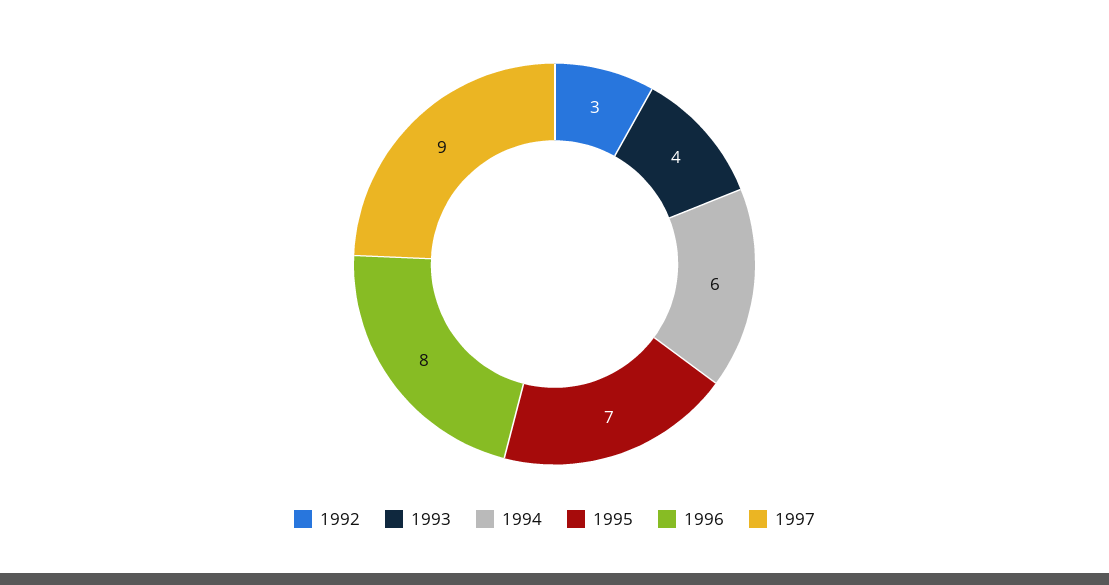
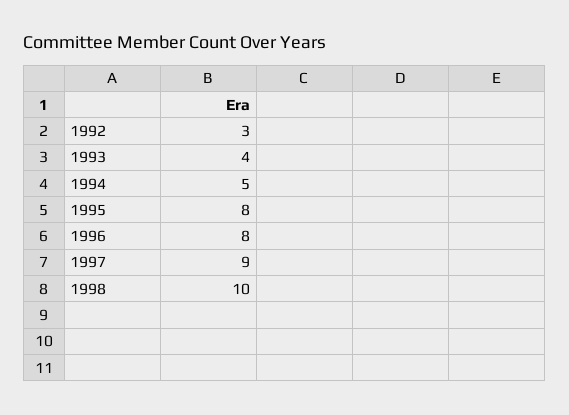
1994: 6 -> 5
1995: 7 -> 8
1998: none -> 10

